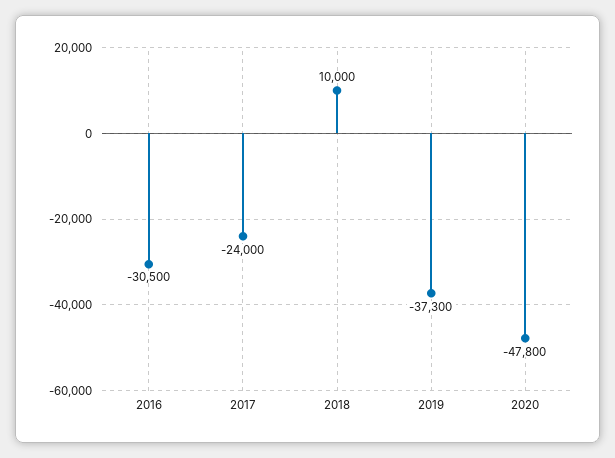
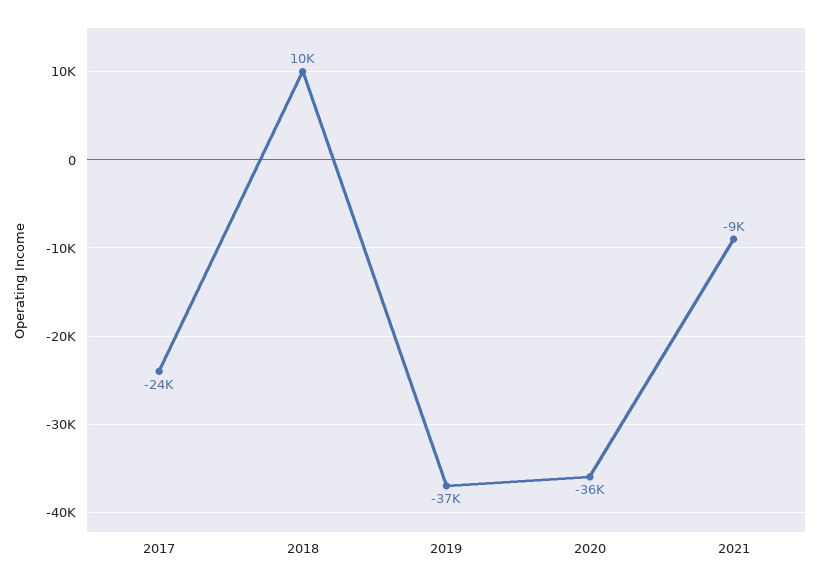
2016: -30500 -> none
2020: -47800 -> -36000
2021: none -> -9000

